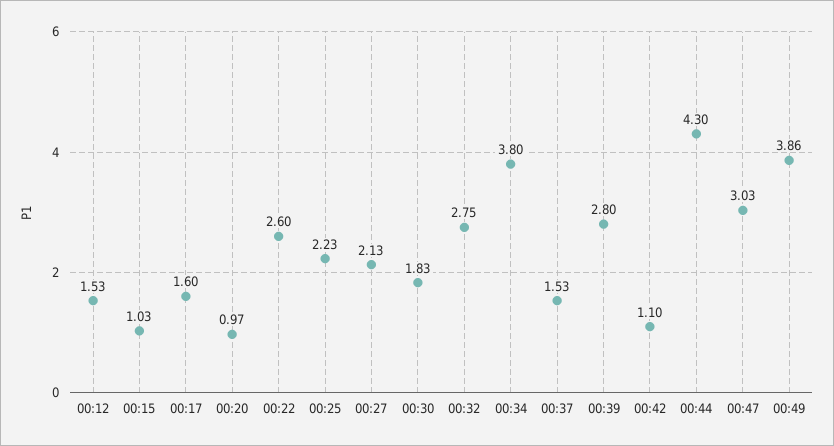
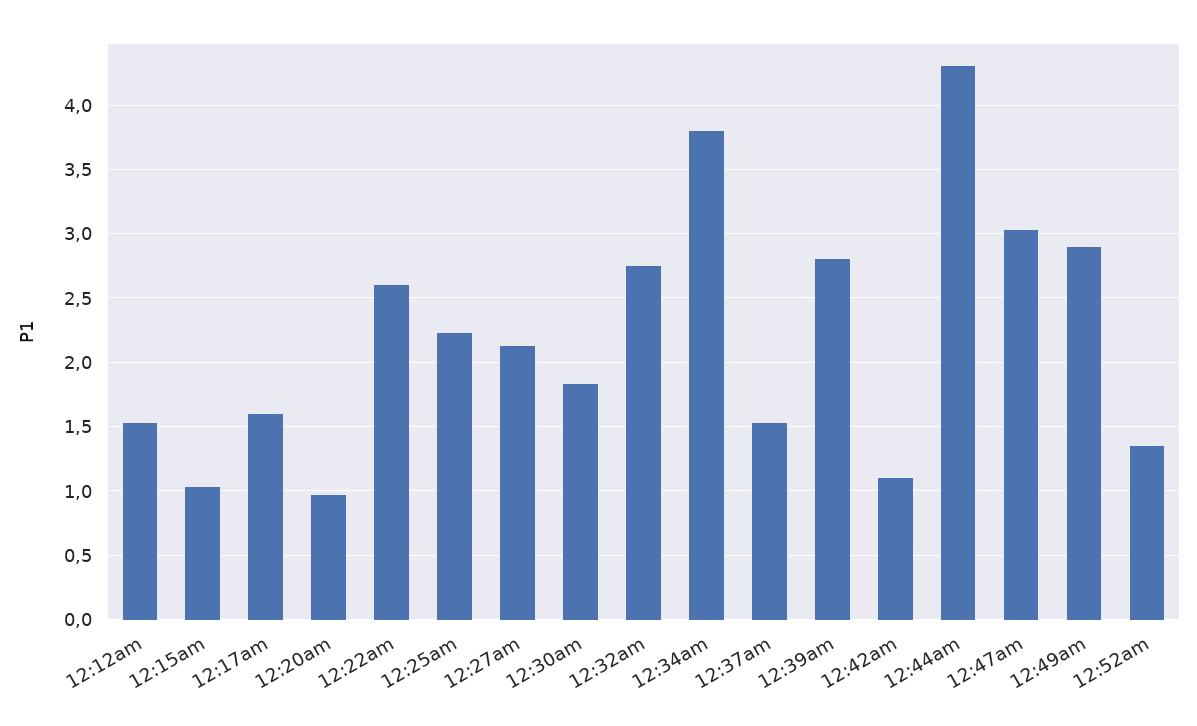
00:49: 3.86 -> 2.9
12:52am: none -> 1.35

